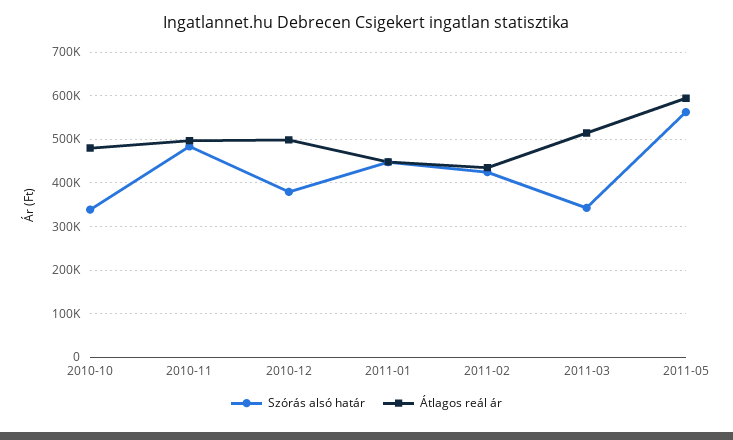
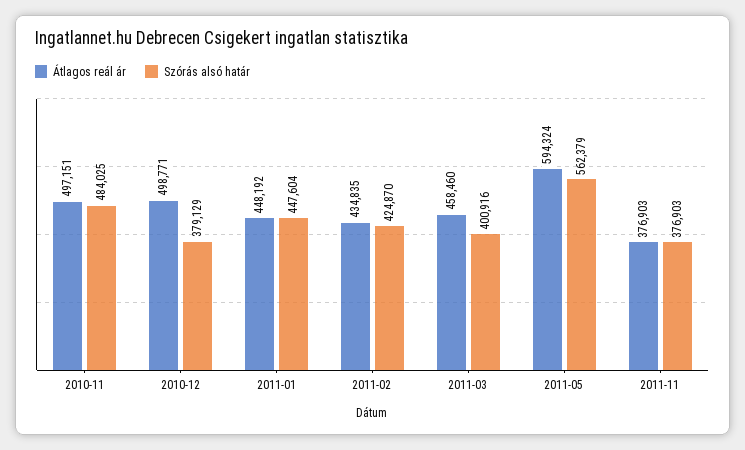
Szórás alsó határ, 2010-10: 340000 -> none
Átlagos reál ár, 2010-10: 480000 -> none
Szórás alsó határ, 2011-03: 340000 -> 400916
Átlagos reál ár, 2011-03: 520000 -> 458460
Átlagos reál ár, 2011-11: none -> 376903
Szórás alsó határ, 2011-11: none -> 376903

